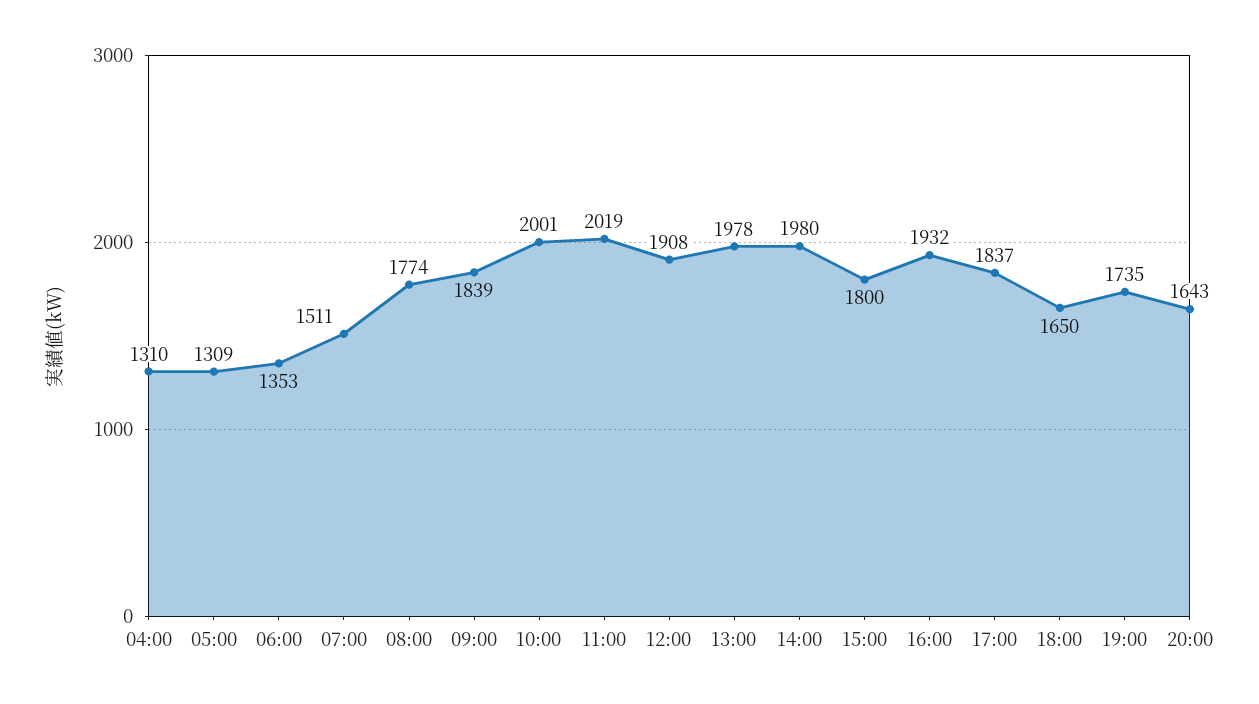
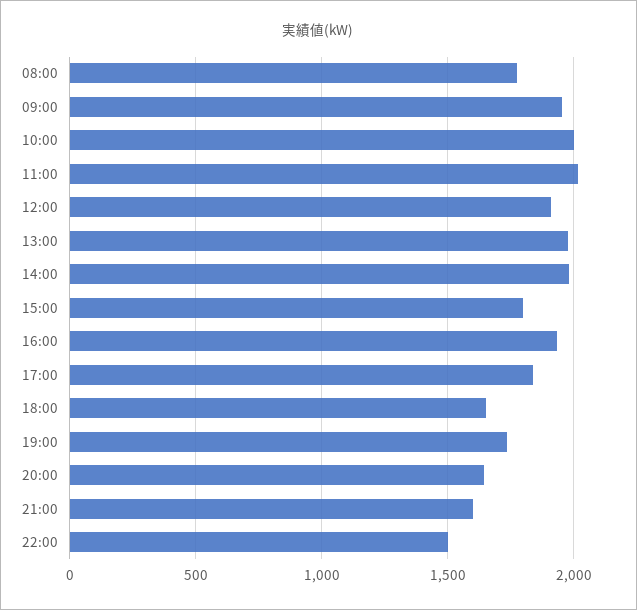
04:00: 1310 -> none
05:00: 1309 -> none
06:00: 1353 -> none
07:00: 1511 -> none
09:00: 1839 -> 1950
21:00: none -> 1600
22:00: none -> 1500

